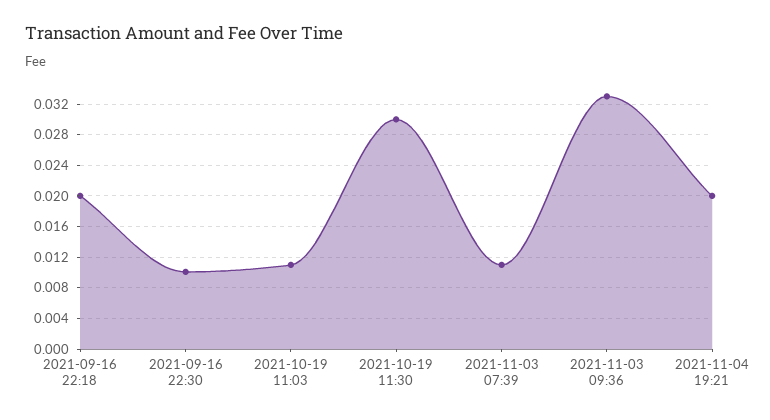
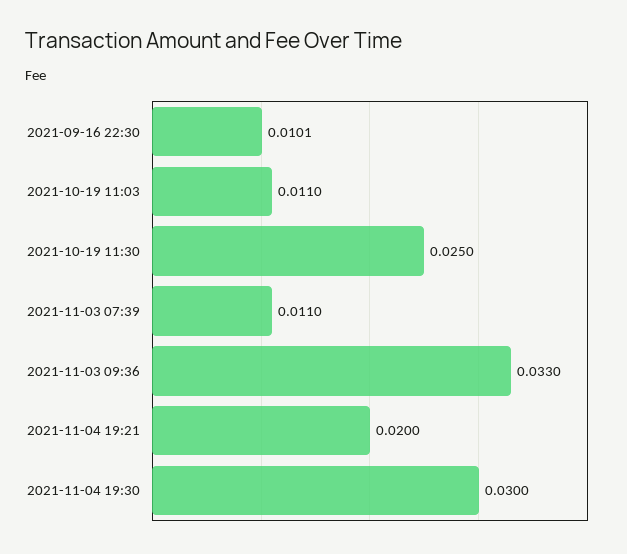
2021-09-16 22:18: 0.02 -> none
2021-10-19 11:30: 0.03 -> 0.025
2021-11-04 19:30: none -> 0.03

